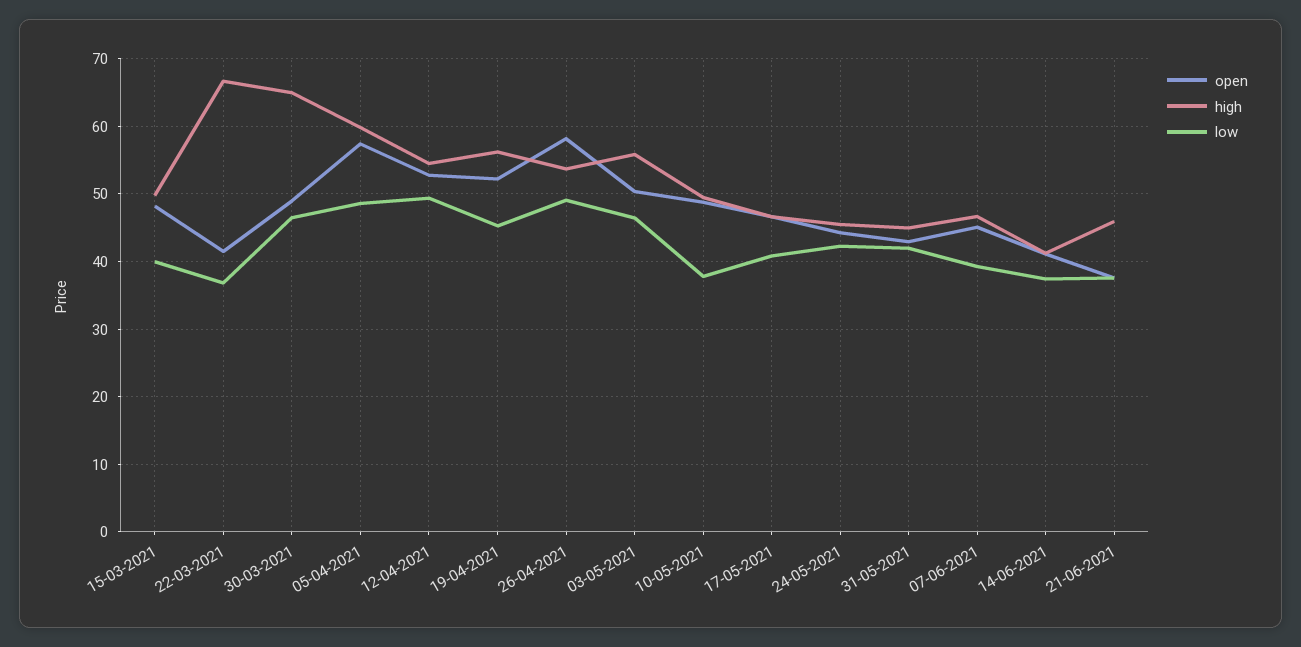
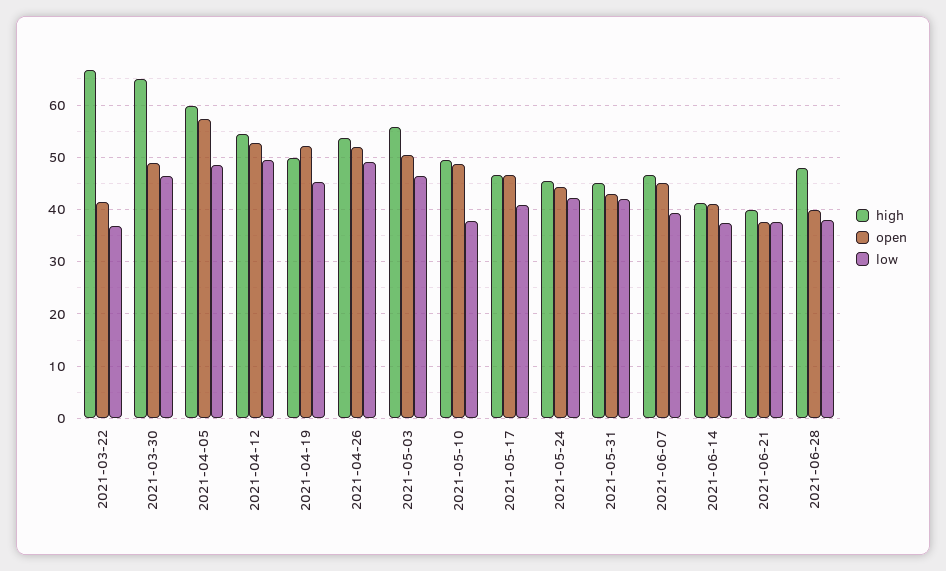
open, 15-03-2021: 48 -> none
high, 15-03-2021: 50 -> none
low, 15-03-2021: 40 -> none
high, 19-04-2021: 56 -> 50
open, 26-04-2021: 58 -> 52
high, 21-06-2021: 46 -> 40
high, 2021-06-28: none -> 48
open, 2021-06-28: none -> 40
low, 2021-06-28: none -> 38

